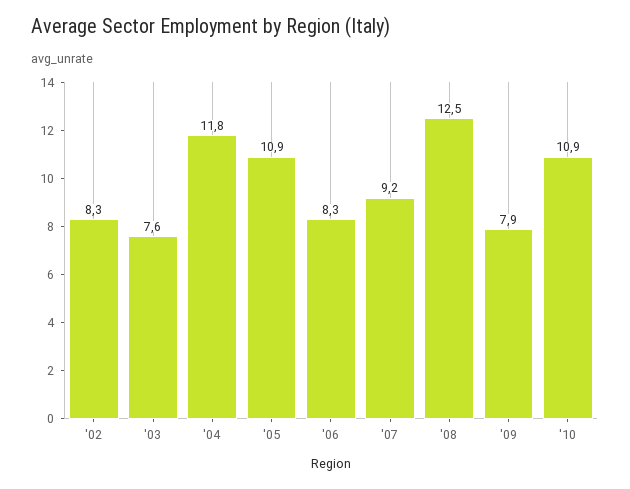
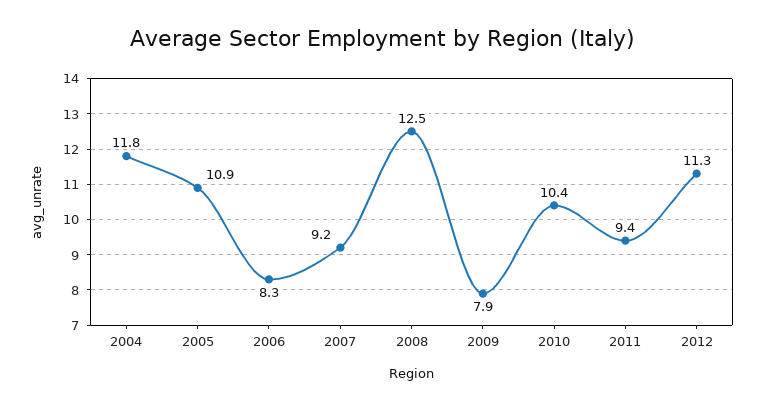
'02: 8.3 -> none
'03: 7.6 -> none
'10: 10.9 -> 10.4
2011: none -> 9.4
2012: none -> 11.3

